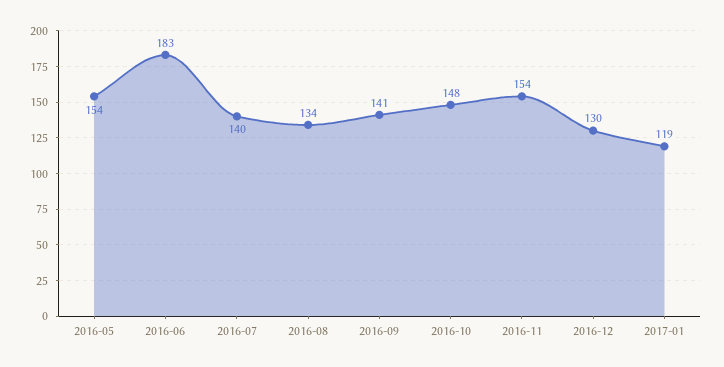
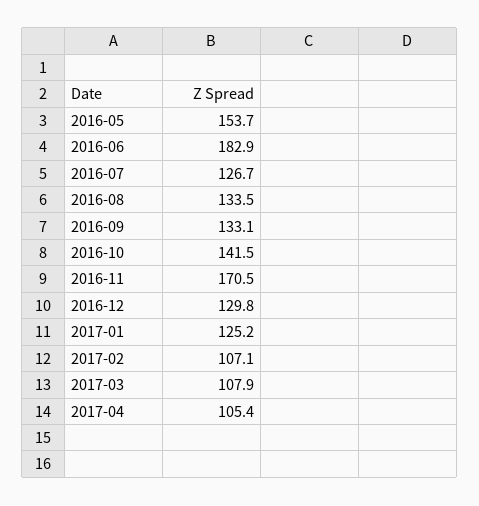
2016-07: 140 -> 126.7
2016-09: 141 -> 133.1
2016-10: 148 -> 141.5
2016-11: 154 -> 170.5
2017-01: 119 -> 125.2
2017-02: none -> 107.1
2017-03: none -> 107.9
2017-04: none -> 105.4

